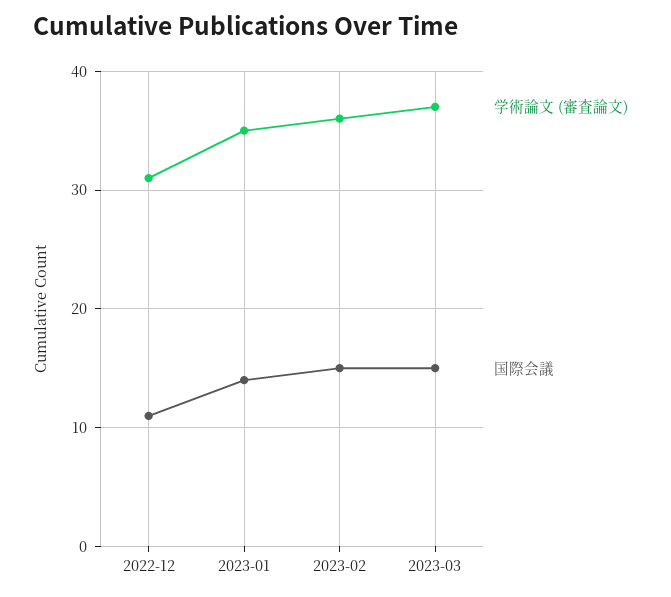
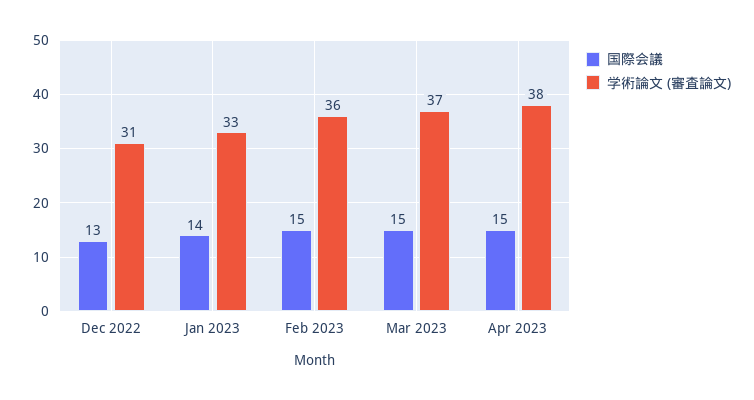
国際会議, 2022-12: 11 -> 13
学術論文 (審査論文), 2023-01: 35 -> 33
国際会議, Apr 2023: none -> 15
学術論文 (審査論文), Apr 2023: none -> 38

